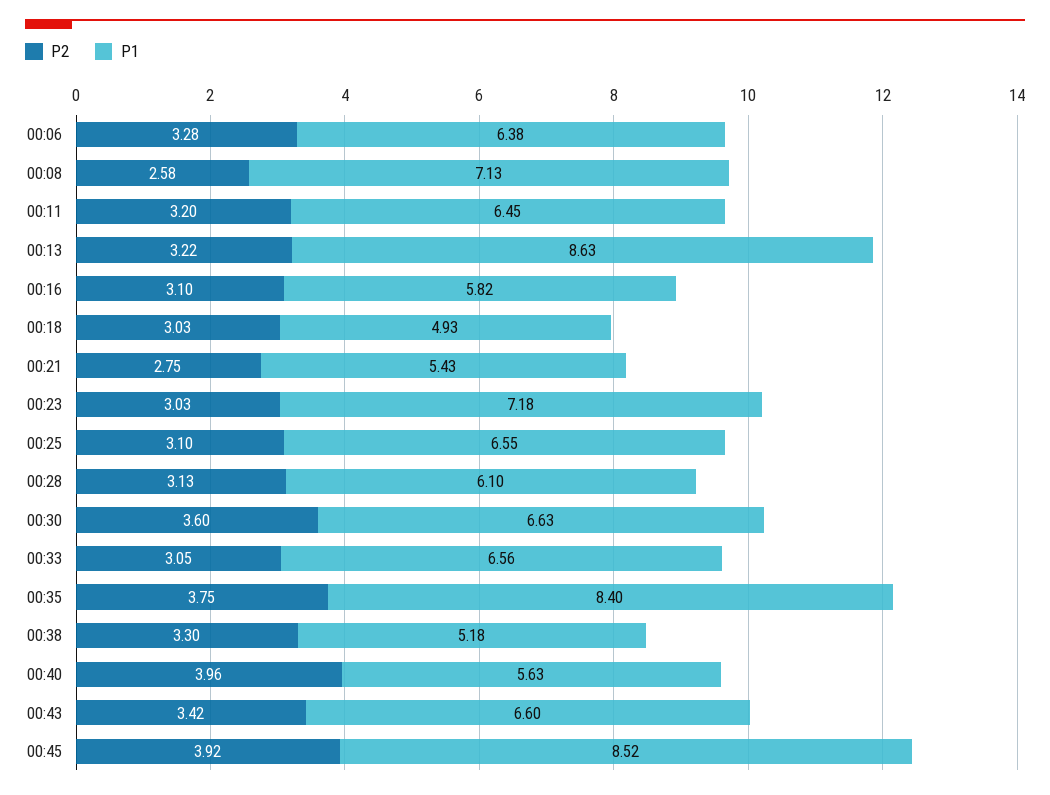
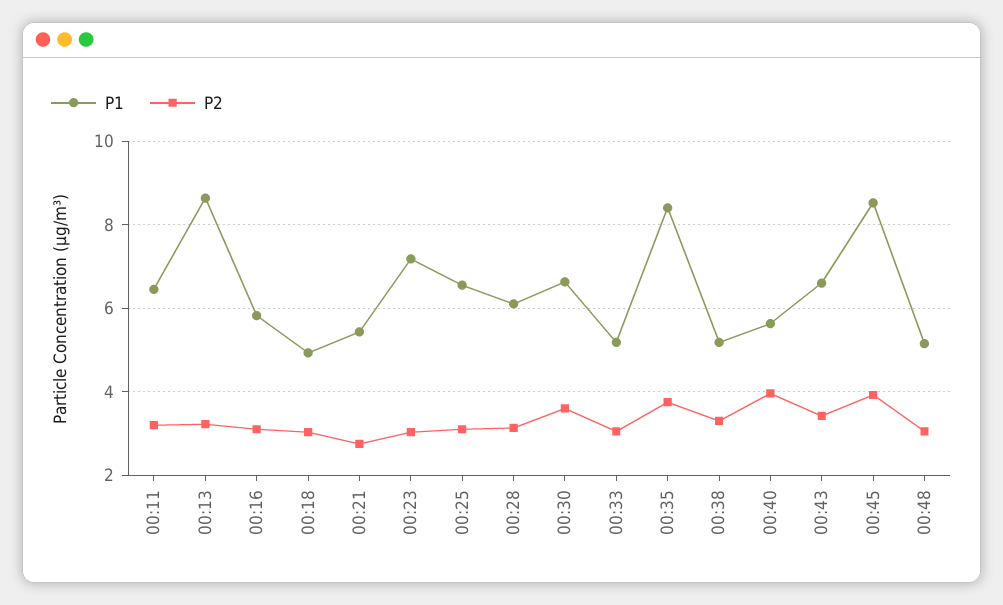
P2, 00:06: 3.28 -> none
P1, 00:06: 6.38 -> none
P2, 00:08: 2.58 -> none
P1, 00:08: 7.13 -> none
P1, 00:33: 6.56 -> 5.2
P1, 00:48: none -> 5.2
P2, 00:48: none -> 3

